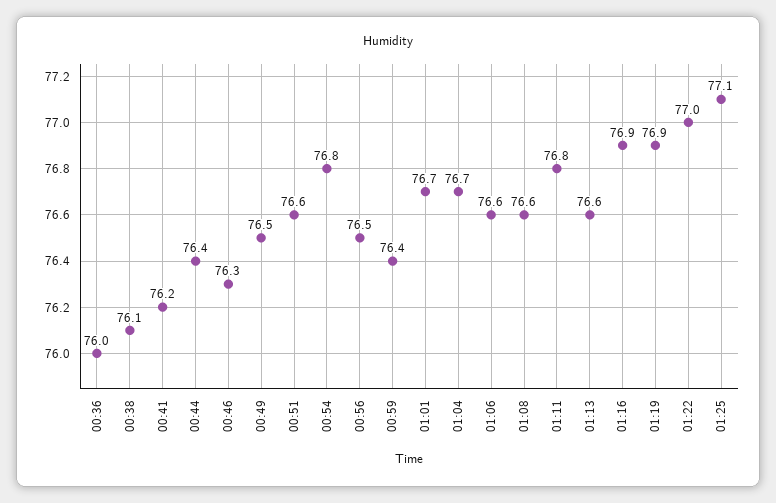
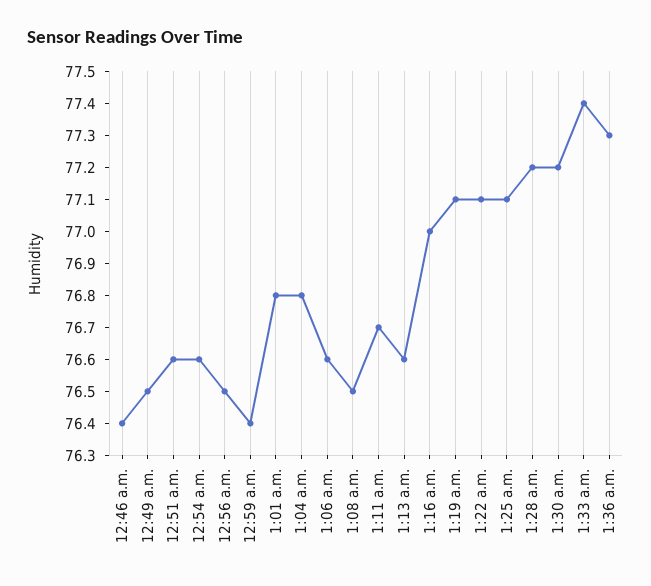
00:36: 76 -> none
00:38: 76.1 -> none
00:41: 76.2 -> none
00:44: 76.4 -> none
00:46: 76.3 -> 76.4
00:54: 76.8 -> 76.6
01:01: 76.7 -> 76.8
01:04: 76.7 -> 76.8
01:08: 76.6 -> 76.5
01:11: 76.8 -> 76.7
01:16: 76.9 -> 77
01:19: 76.9 -> 77.1
01:22: 77 -> 77.1
1:28 a.m.: none -> 77.2
1:30 a.m.: none -> 77.2
1:33 a.m.: none -> 77.4
1:36 a.m.: none -> 77.3

